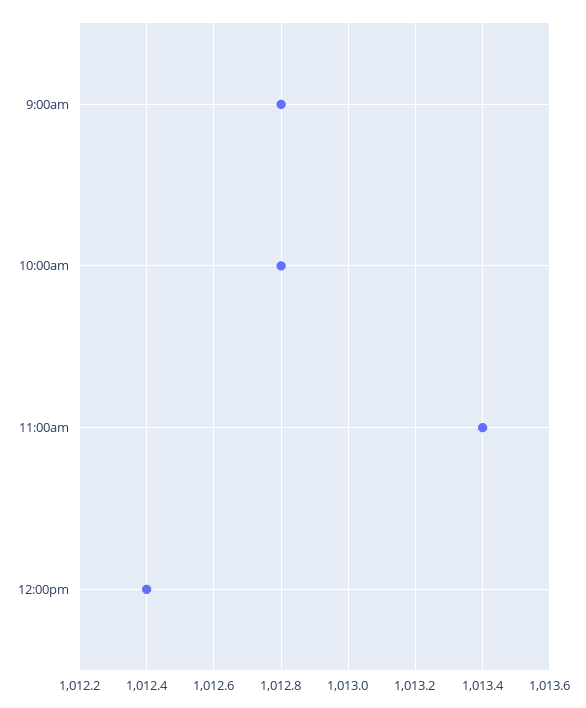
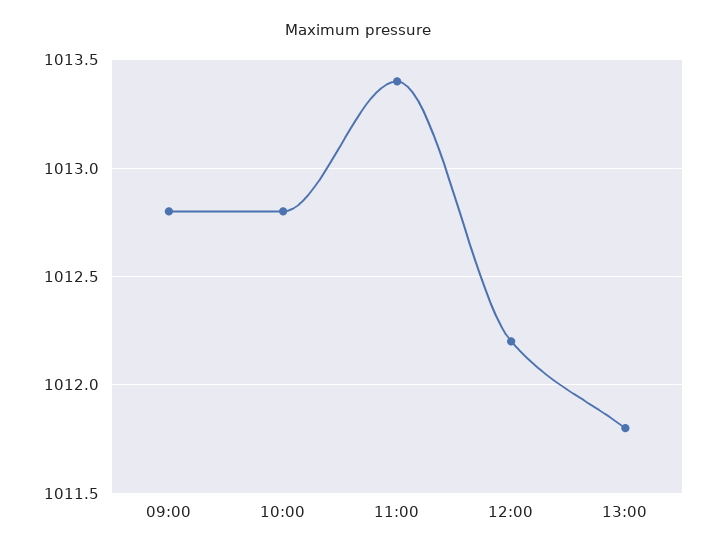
12:00pm: 1012.4 -> 1012.2
13:00: none -> 1011.8

